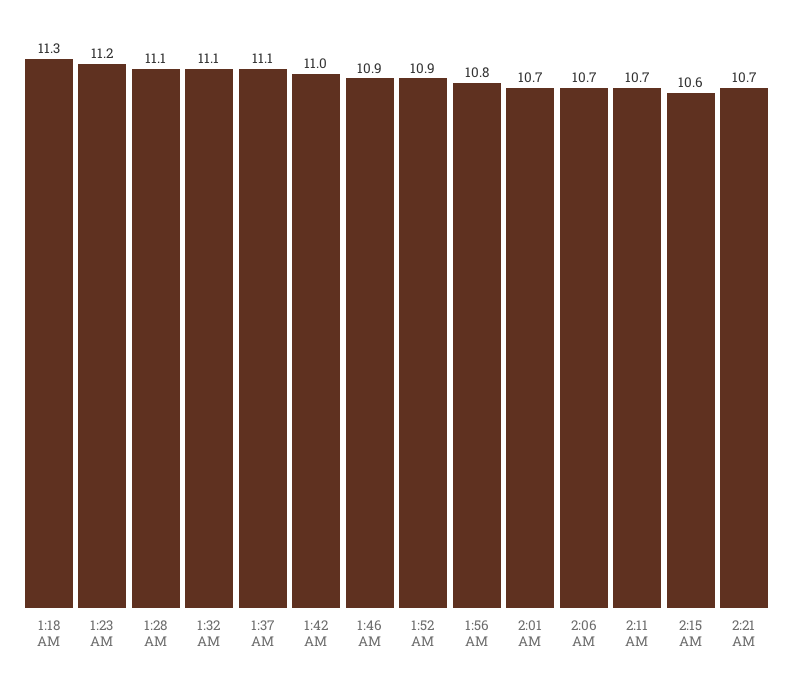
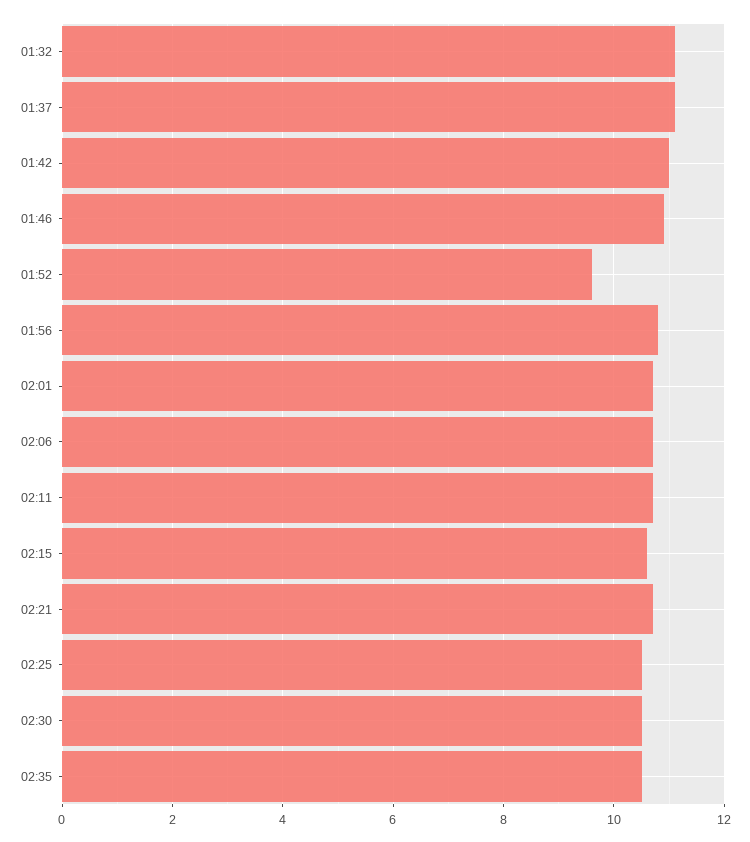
1:18 AM: 11.3 -> none
1:23 AM: 11.2 -> none
1:28 AM: 11.1 -> none
1:52 AM: 10.9 -> 9.5
02:25: none -> 10.5
02:30: none -> 10.5
02:35: none -> 10.5

